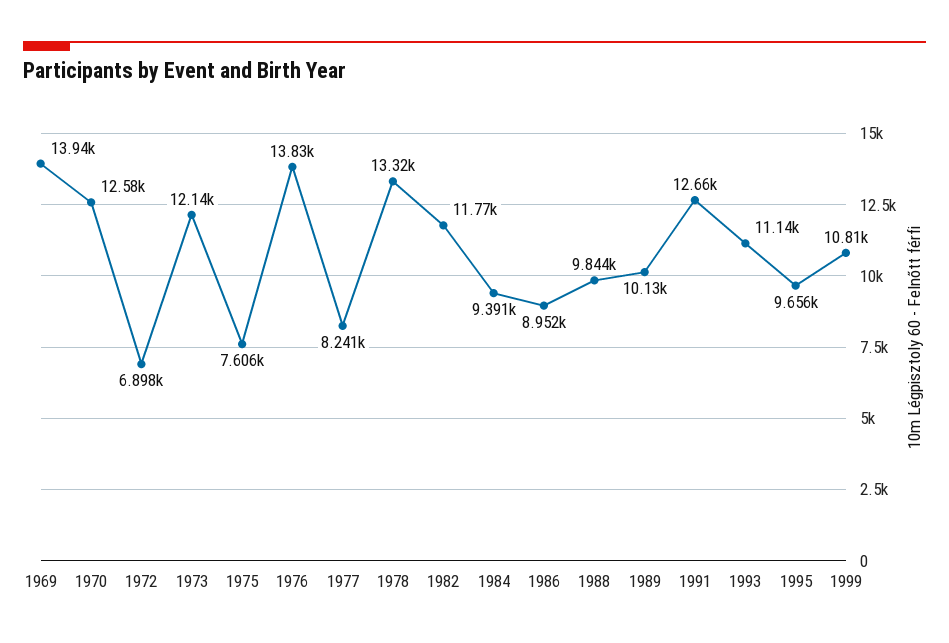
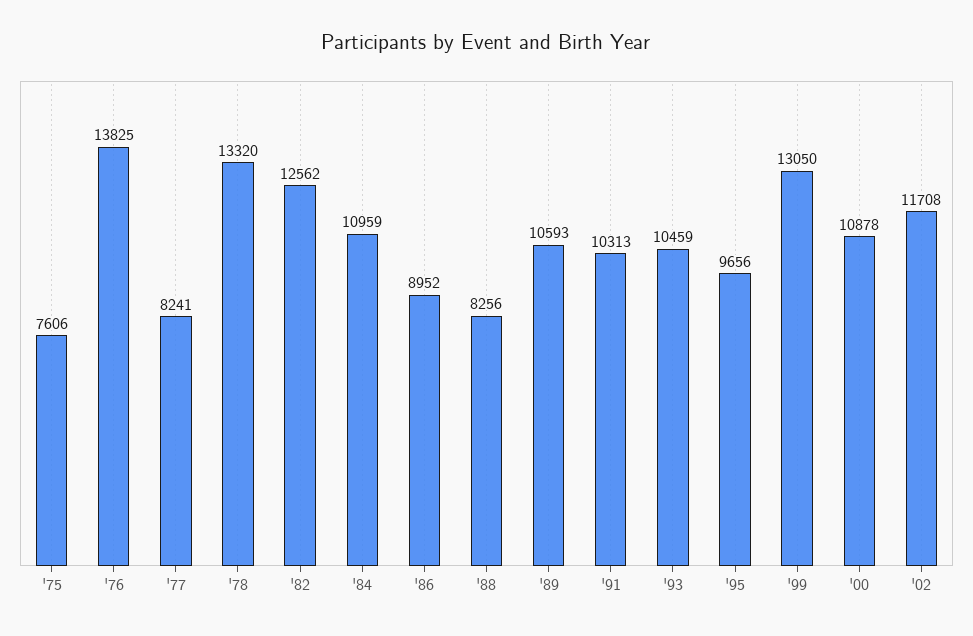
1969: 13940 -> none
1970: 12580 -> none
1972: 6898 -> none
1973: 12140 -> none
1982: 11770 -> 12562
1984: 9391 -> 10959
1988: 9844 -> 8256
1989: 10130 -> 10593
1991: 12660 -> 10313
1993: 11140 -> 10459
1999: 10810 -> 13050
'00: none -> 10878
'02: none -> 11708

